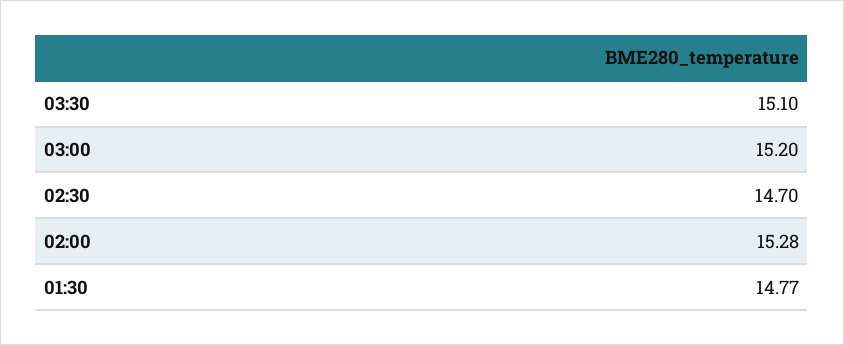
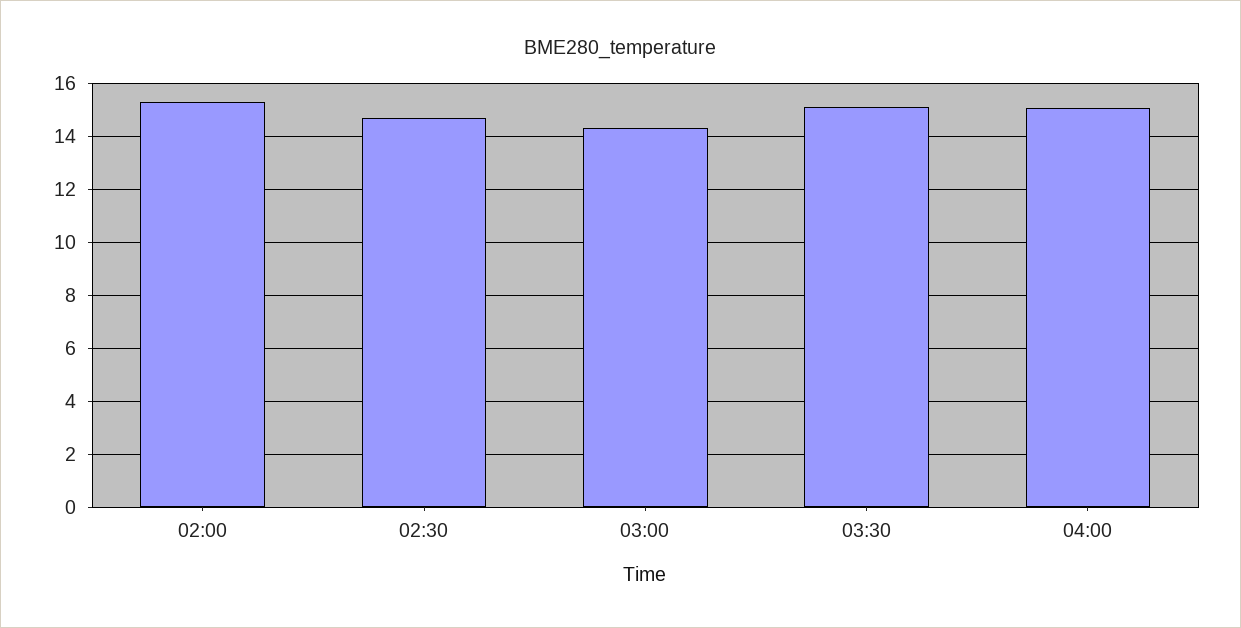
03:00: 15.2 -> 14.25
01:30: 14.77 -> none
04:00: none -> 15

